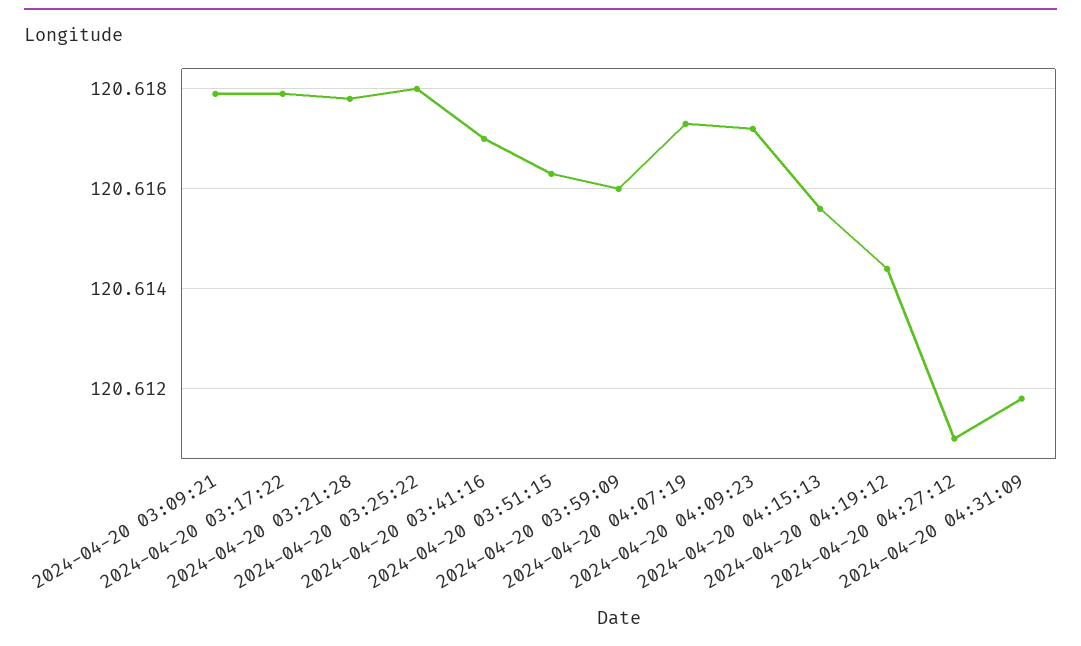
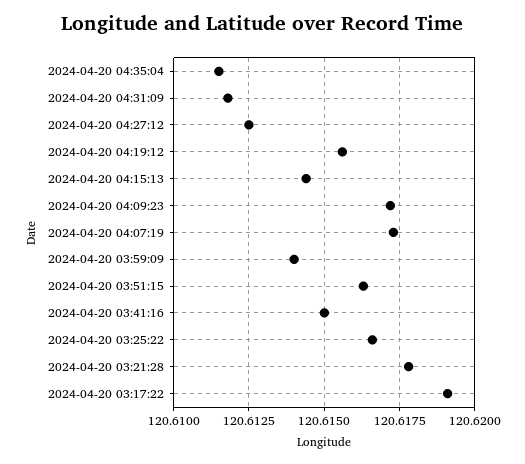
2024-04-20 03:09:21: 120.618 -> none
2024-04-20 03:17:22: 120.618 -> 120.619
2024-04-20 03:25:22: 120.618 -> 120.6165
2024-04-20 03:41:16: 120.617 -> 120.615
2024-04-20 03:59:09: 120.616 -> 120.614
2024-04-20 04:15:13: 120.6155 -> 120.6145
2024-04-20 04:19:12: 120.6145 -> 120.6155
2024-04-20 04:27:12: 120.611 -> 120.6125
2024-04-20 04:35:04: none -> 120.6115

